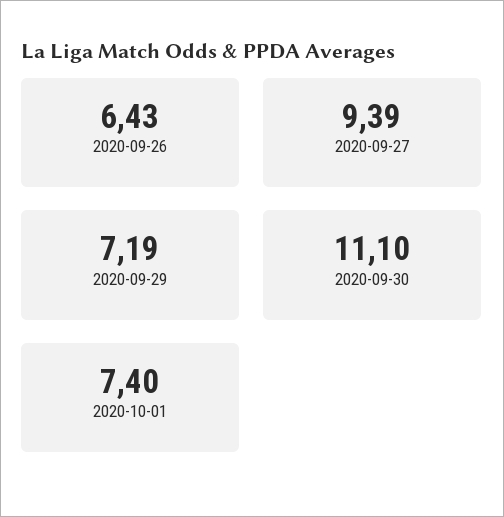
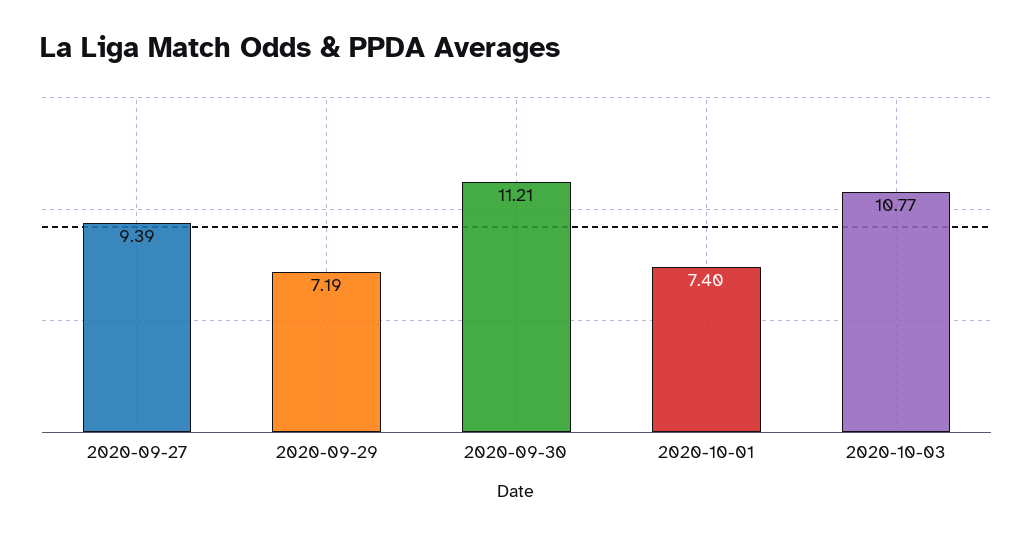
2020-09-26: 6.43 -> none
2020-09-30: 11.1 -> 11.21
2020-10-03: none -> 10.77

